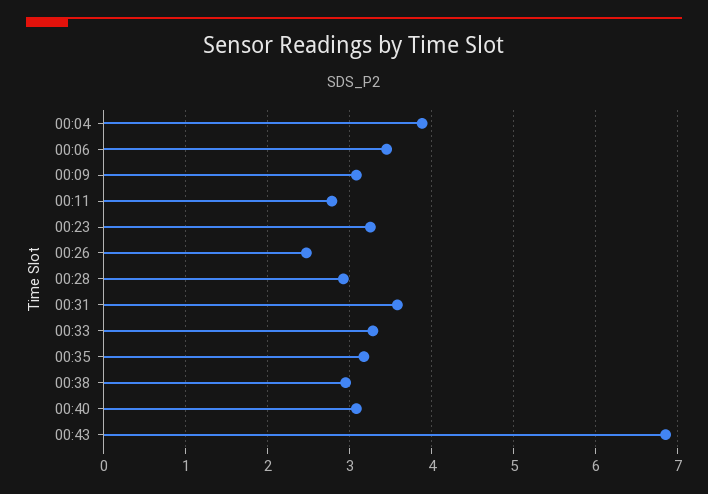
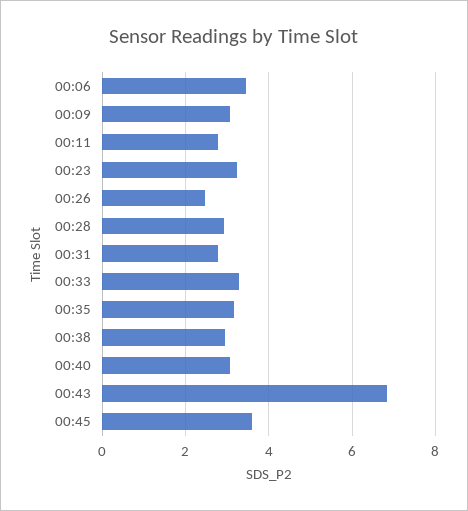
00:04: 3.9 -> none
00:31: 3.6 -> 2.8
00:45: none -> 3.6

